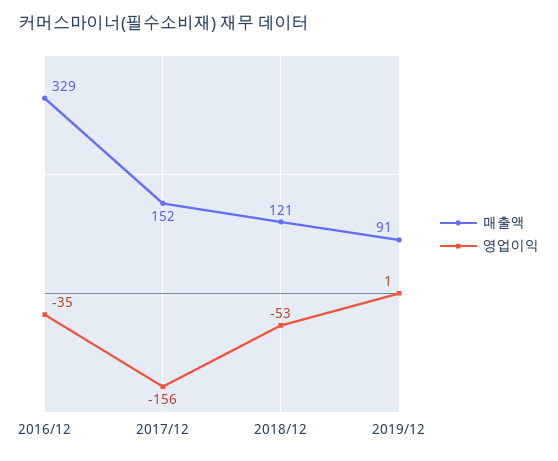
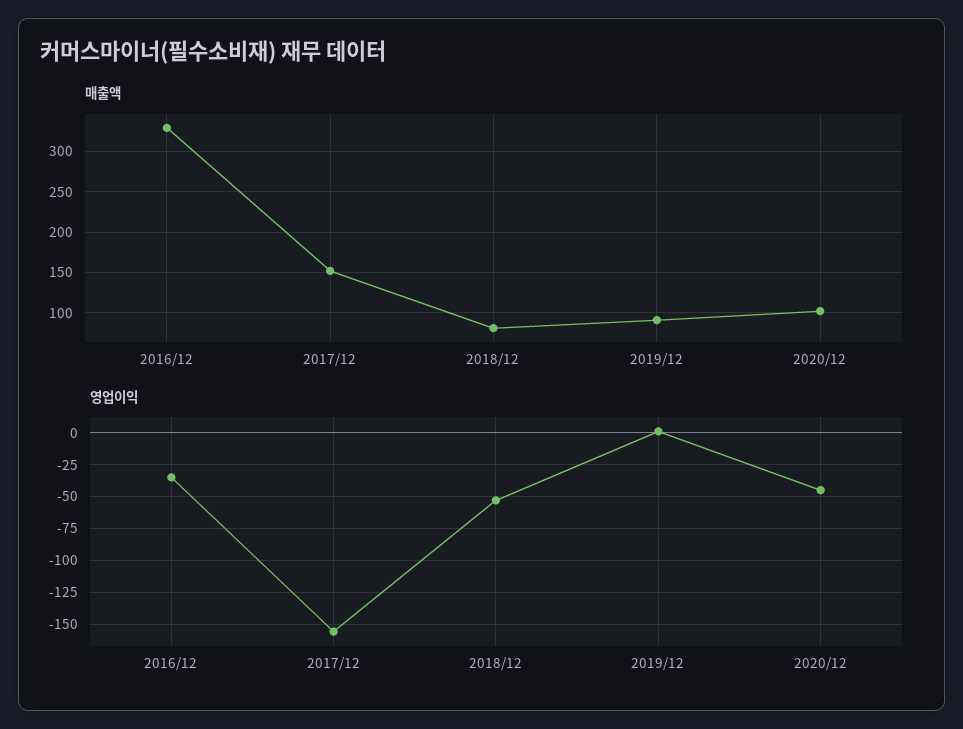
매출액, 2018/12: 121 -> 80
매출액, 2020/12: none -> 100
영업이익, 2020/12: none -> -45

